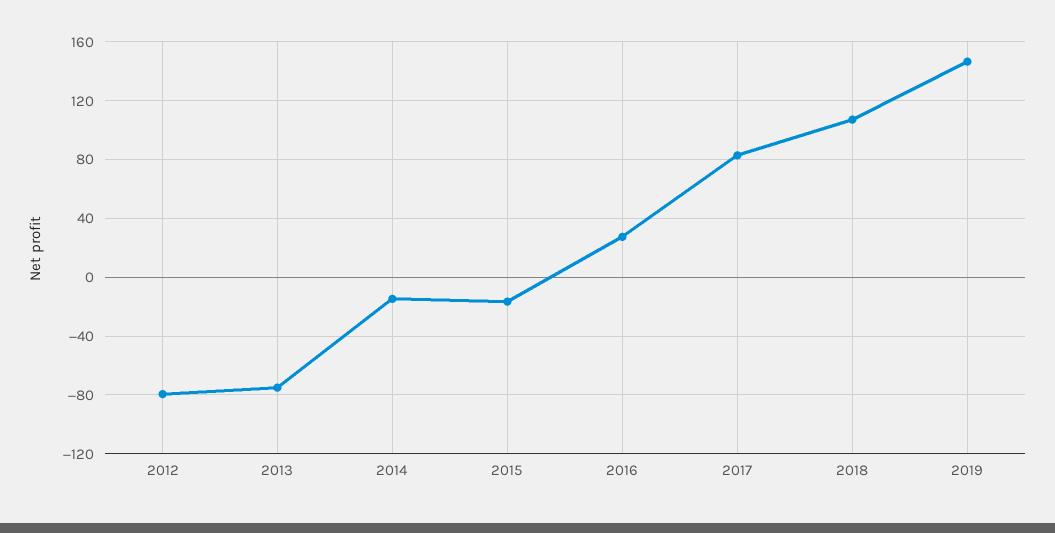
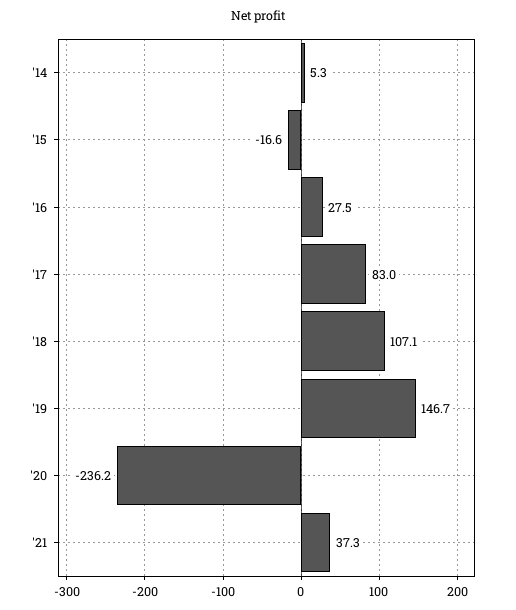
2012: -80 -> none
2013: -75 -> none
2014: -15 -> 5.3
'20: none -> -236.2
'21: none -> 37.3

